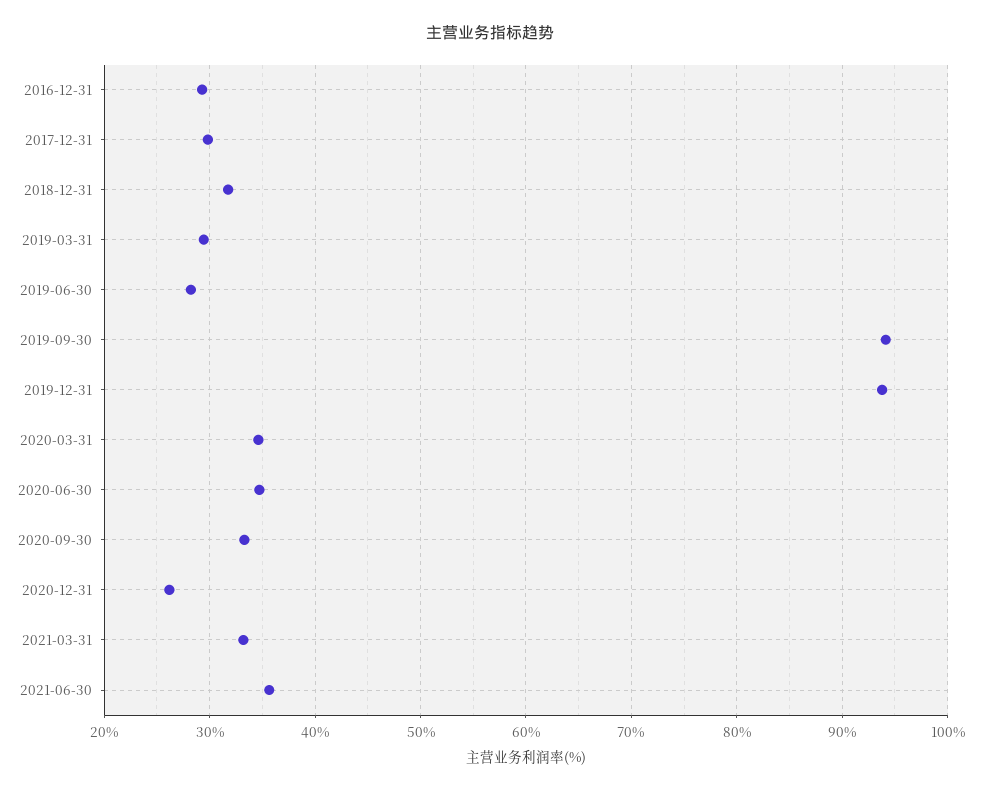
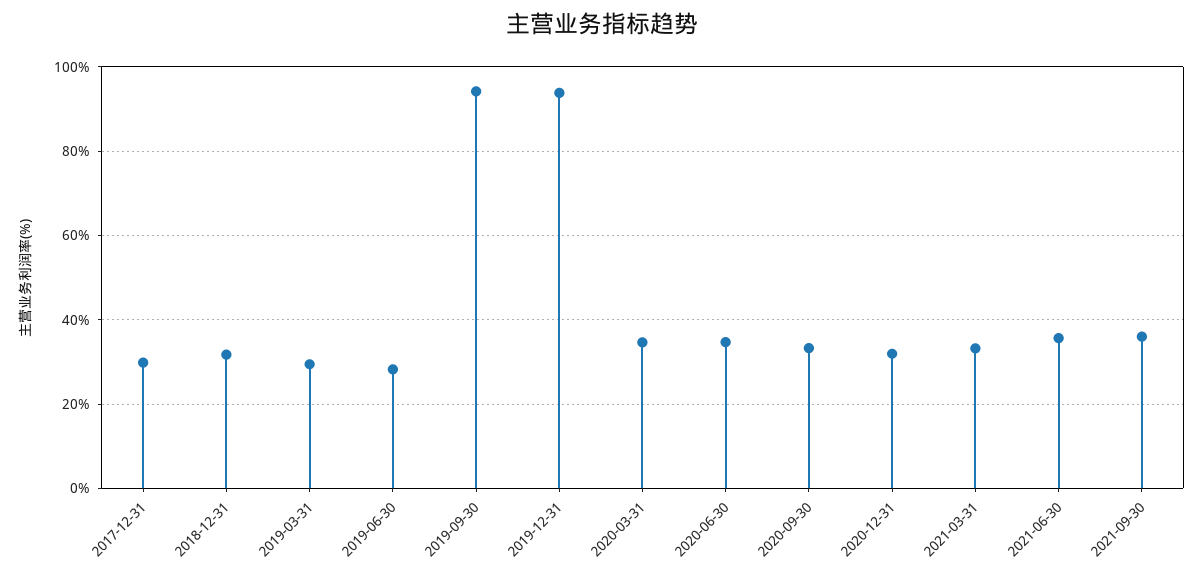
2016-12-31: 29 -> none
2020-12-31: 26 -> 32
2021-09-30: none -> 36

